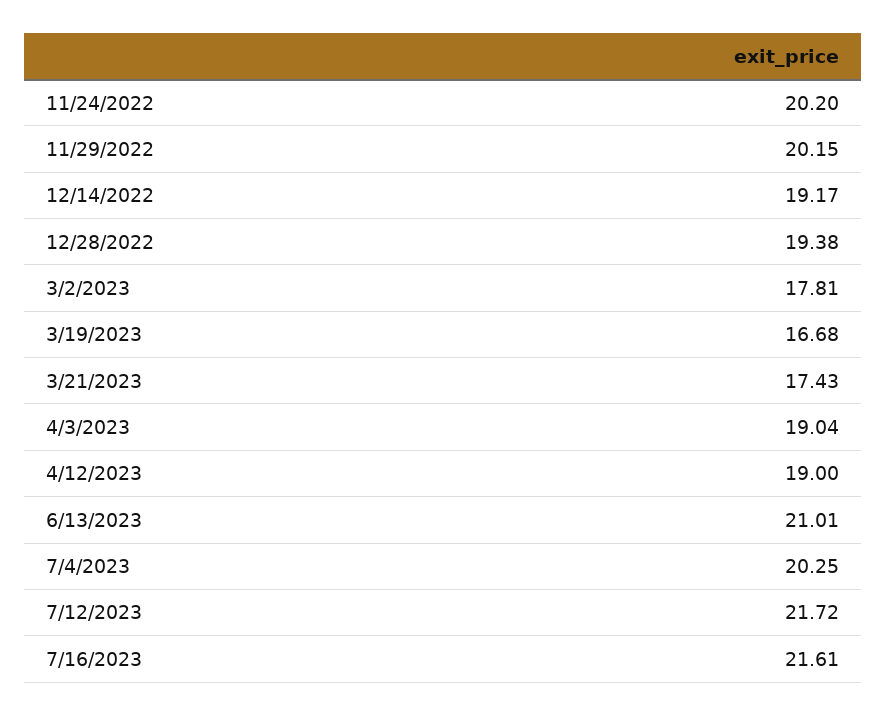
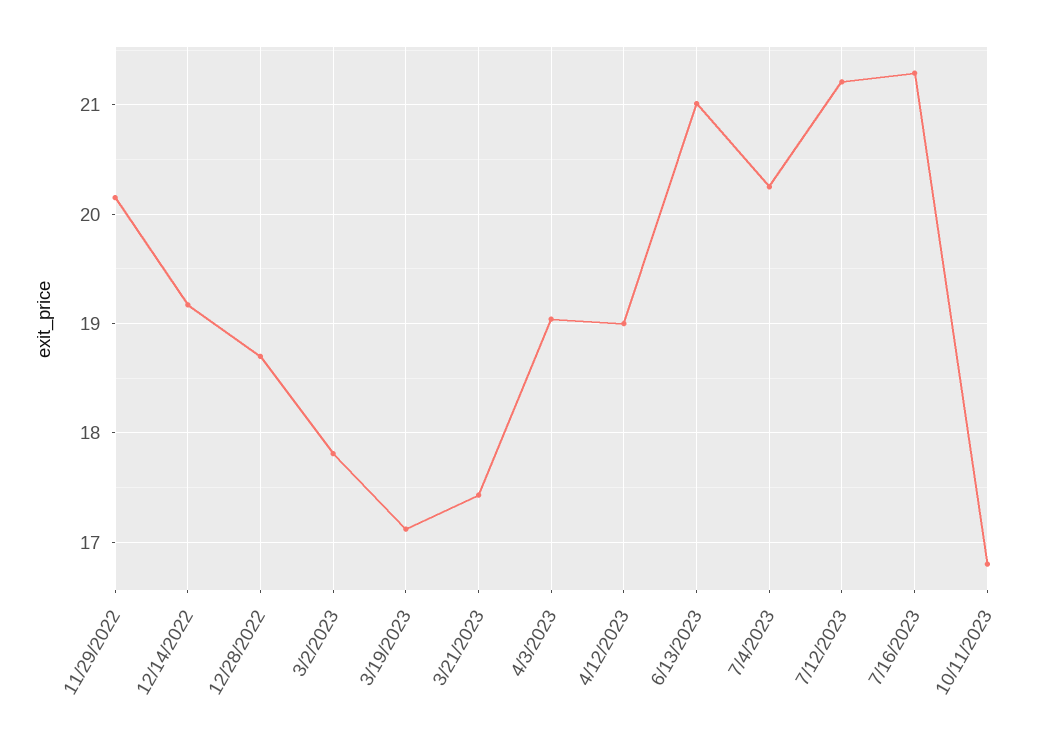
11/24/2022: 20.2 -> none
12/28/2022: 19.38 -> 18.7
3/19/2023: 16.68 -> 17.1
7/12/2023: 21.72 -> 21.2
7/16/2023: 21.61 -> 21.3
10/11/2023: none -> 16.8

